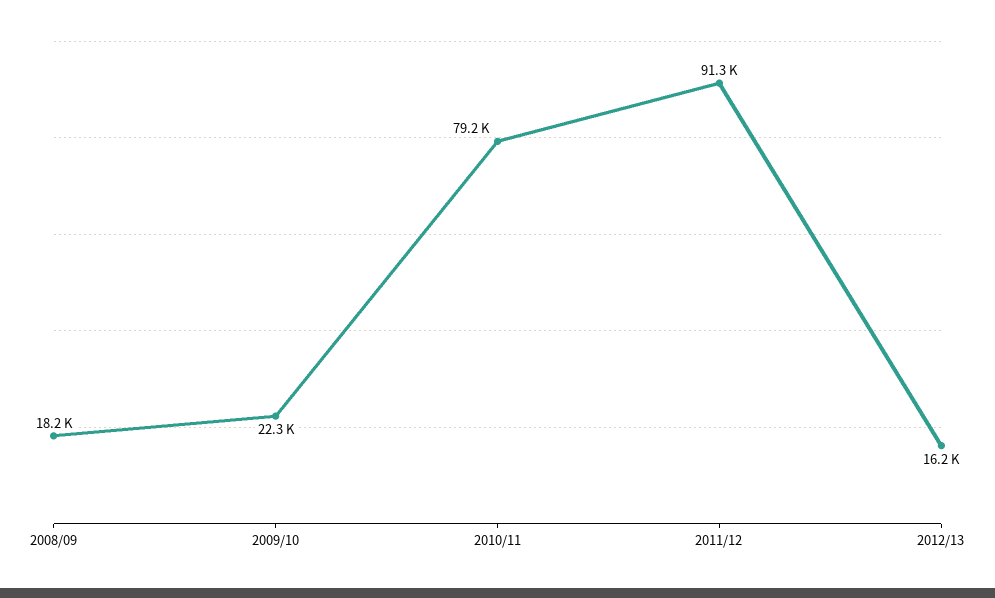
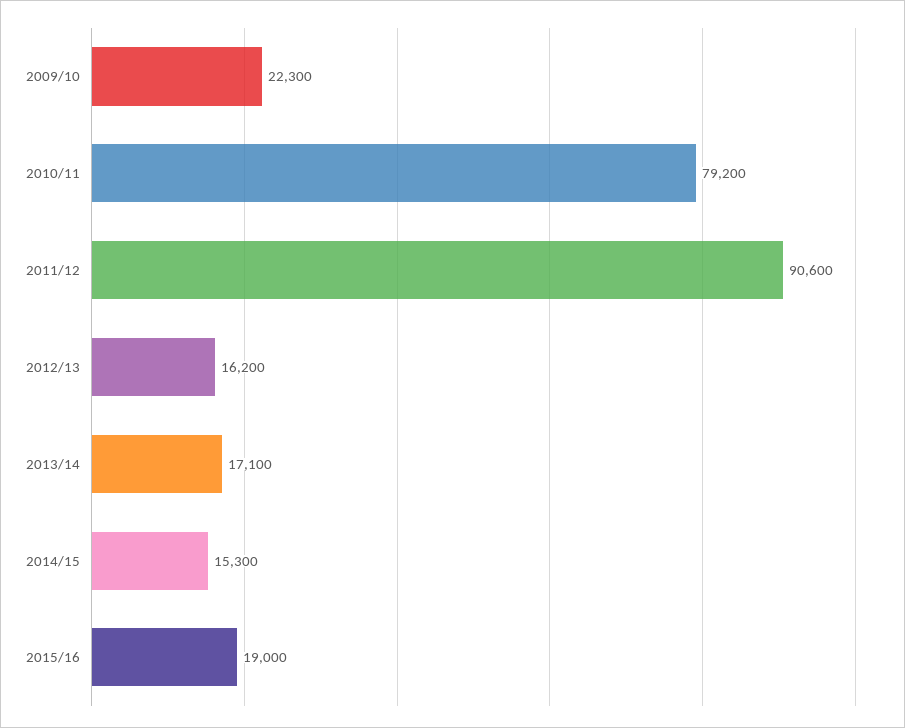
2008/09: 18200 -> none
2011/12: 91300 -> 90600
2013/14: none -> 17100
2014/15: none -> 15300
2015/16: none -> 19000

